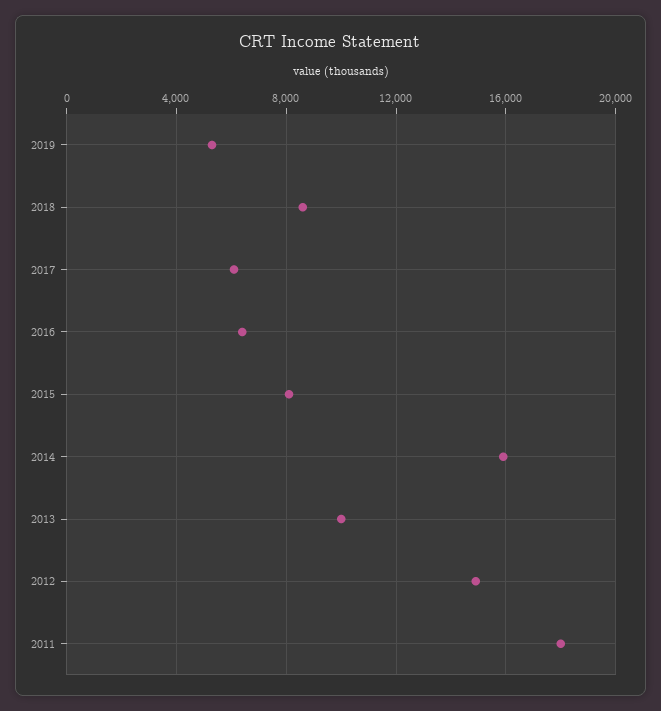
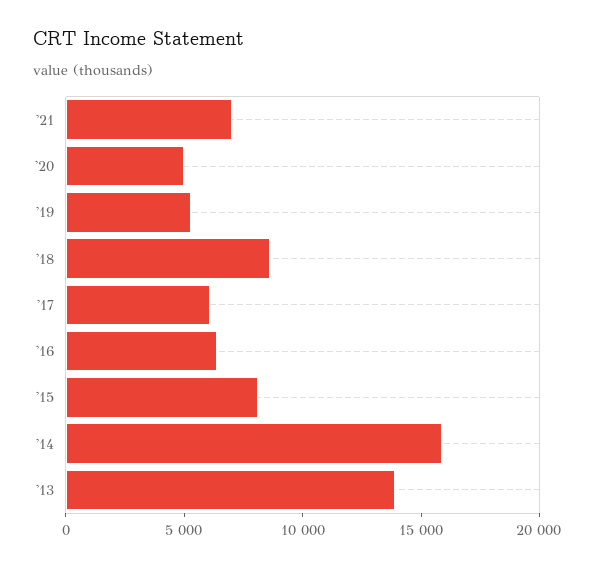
2013: 10000 -> 14000
2012: 15000 -> none
2011: 18000 -> none
'21: none -> 7000
'20: none -> 5000

